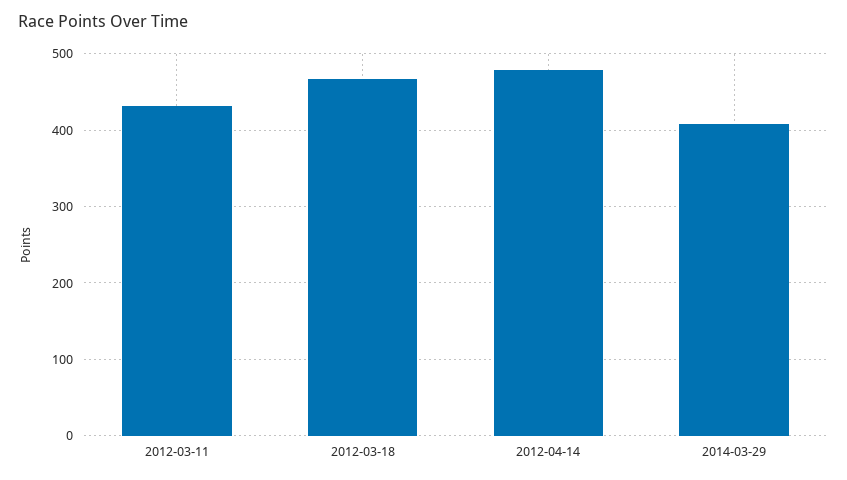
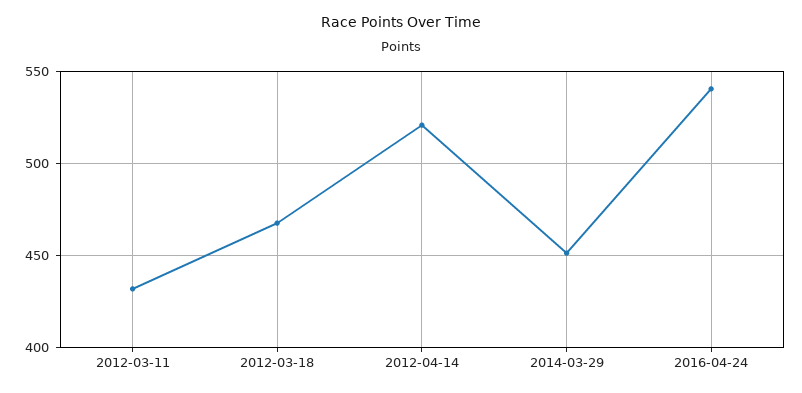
2012-04-14: 480 -> 520
2014-03-29: 410 -> 450
2016-04-24: none -> 540

